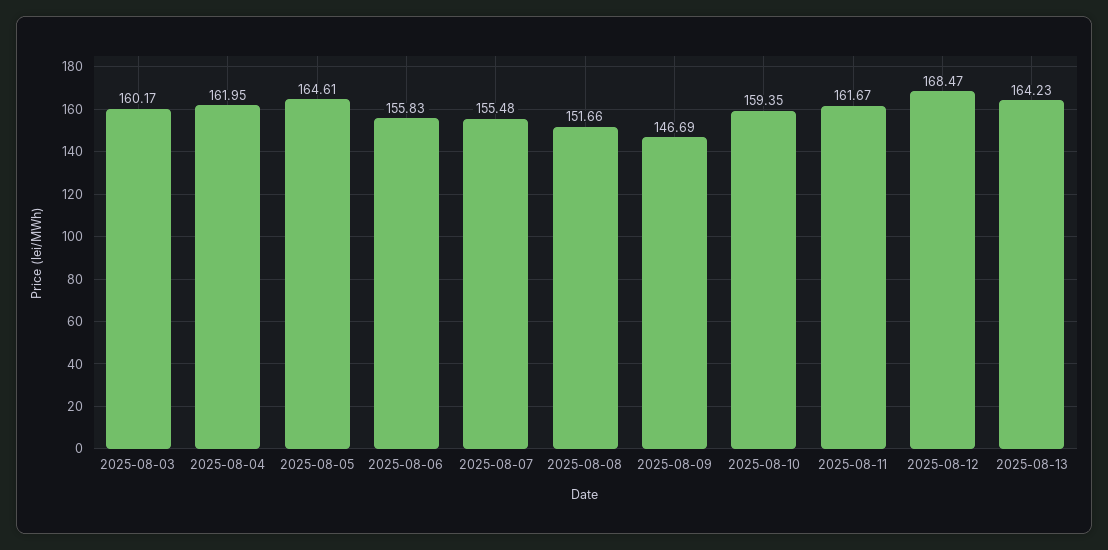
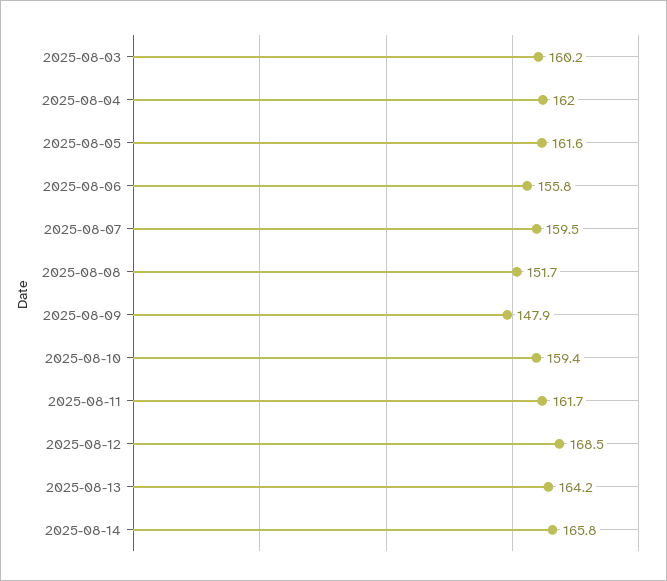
2025-08-05: 164.61 -> 161.6
2025-08-07: 155.48 -> 159.5
2025-08-09: 146.69 -> 147.9
2025-08-14: none -> 165.8

